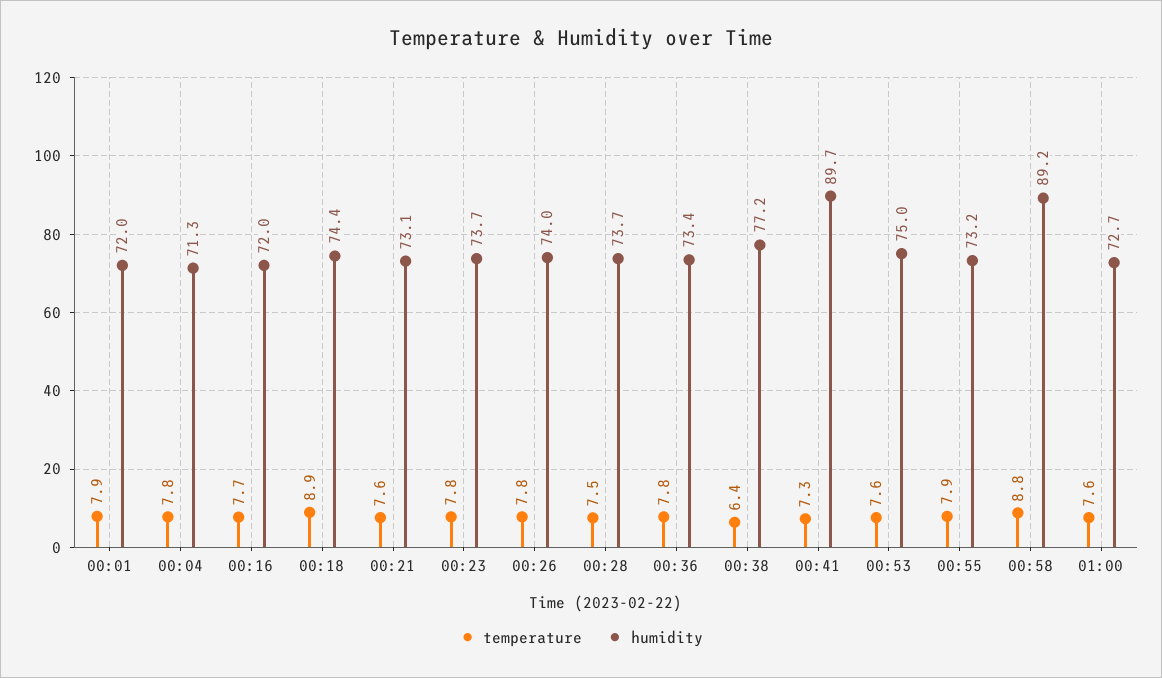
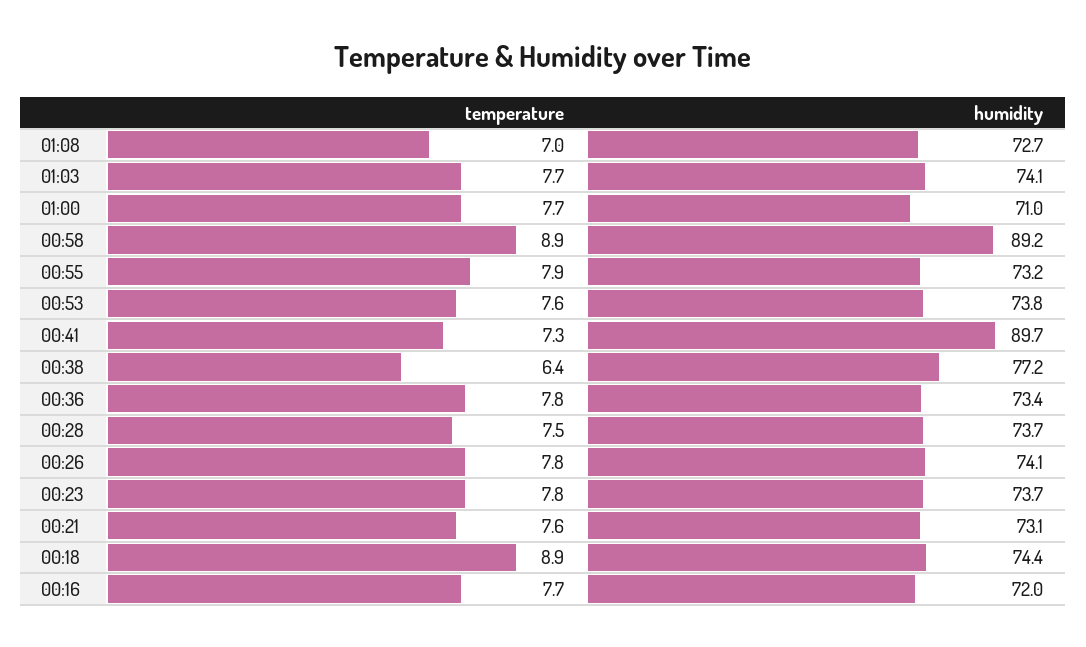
temperature, 00:01: 7.9 -> none
humidity, 00:01: 72 -> none
temperature, 00:04: 7.8 -> none
humidity, 00:04: 71.3 -> none
humidity, 00:26: 74 -> 74.1
humidity, 00:53: 75 -> 73.8
temperature, 00:58: 8.8 -> 8.9
temperature, 01:00: 7.6 -> 7.7
humidity, 01:00: 72.7 -> 71
temperature, 01:08: none -> 7
humidity, 01:08: none -> 72.7
temperature, 01:03: none -> 7.7
humidity, 01:03: none -> 74.1

